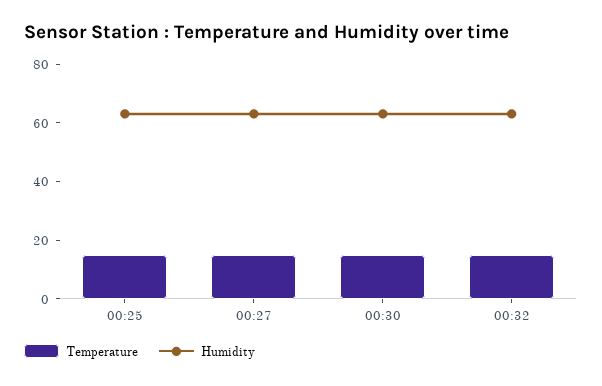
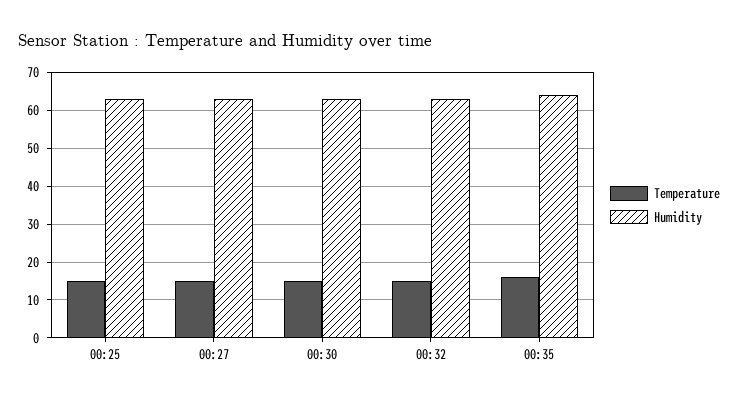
Temperature, 00:35: none -> 16
Humidity, 00:35: none -> 64

